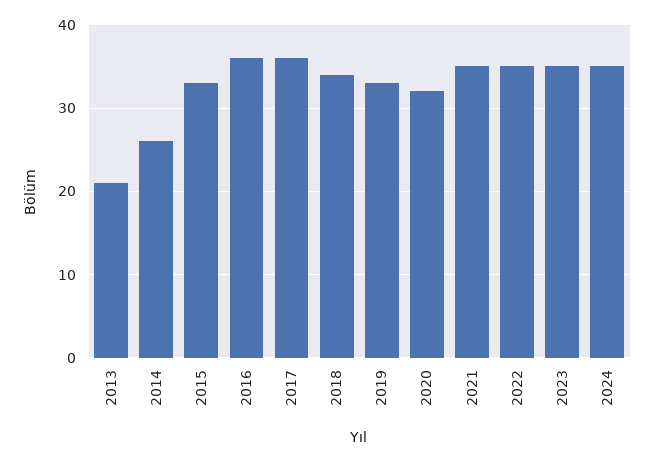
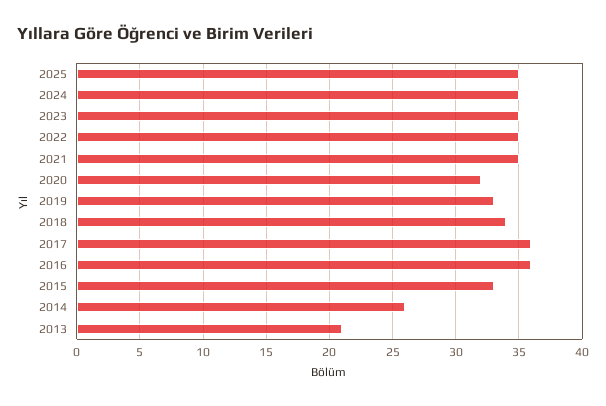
2025: none -> 35

